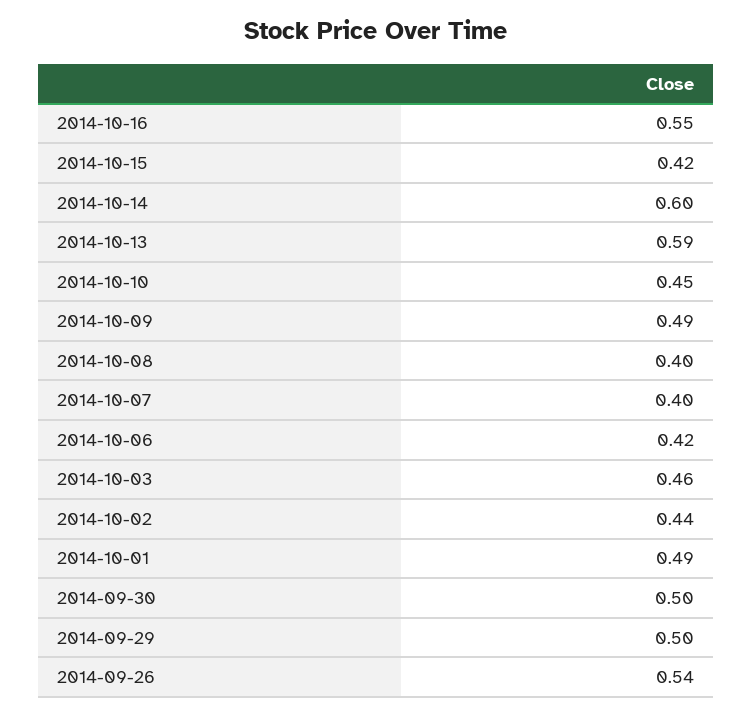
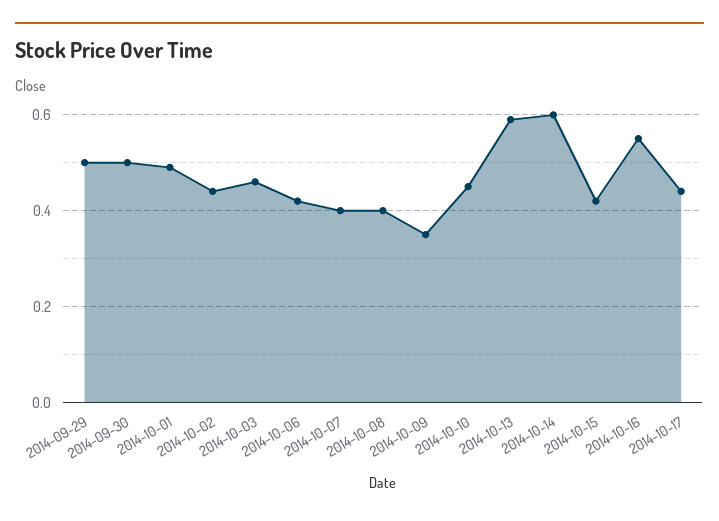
2014-10-09: 0.49 -> 0.35
2014-09-26: 0.54 -> none
2014-10-17: none -> 0.45

